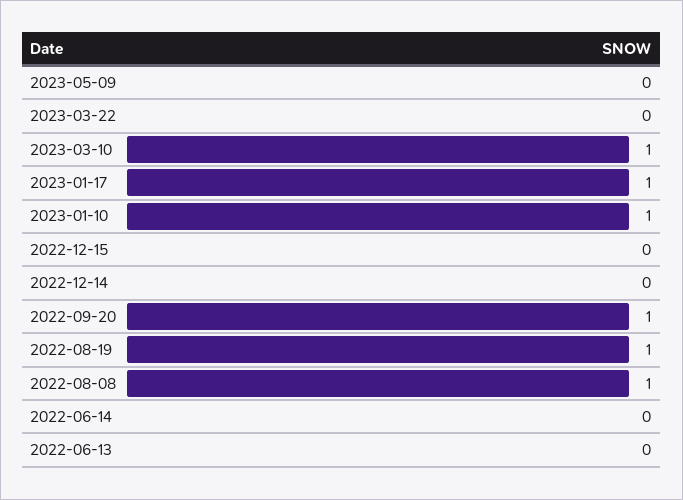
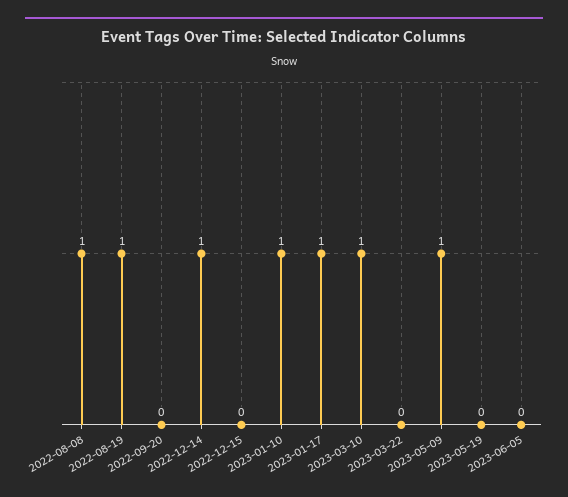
2023-05-09: 0 -> 1
2022-12-14: 0 -> 1
2022-09-20: 1 -> 0
2022-06-14: 0 -> none
2022-06-13: 0 -> none
2023-05-19: none -> 0
2023-06-05: none -> 0

